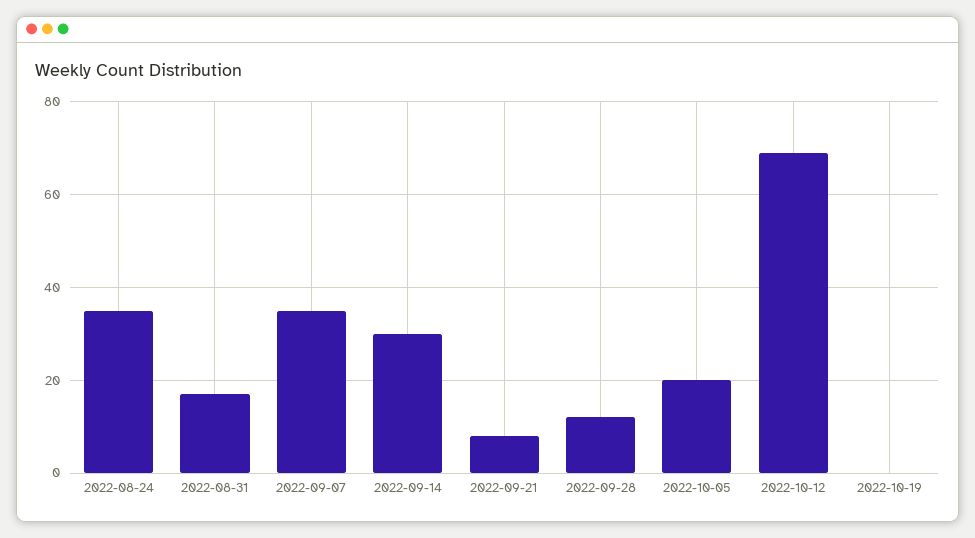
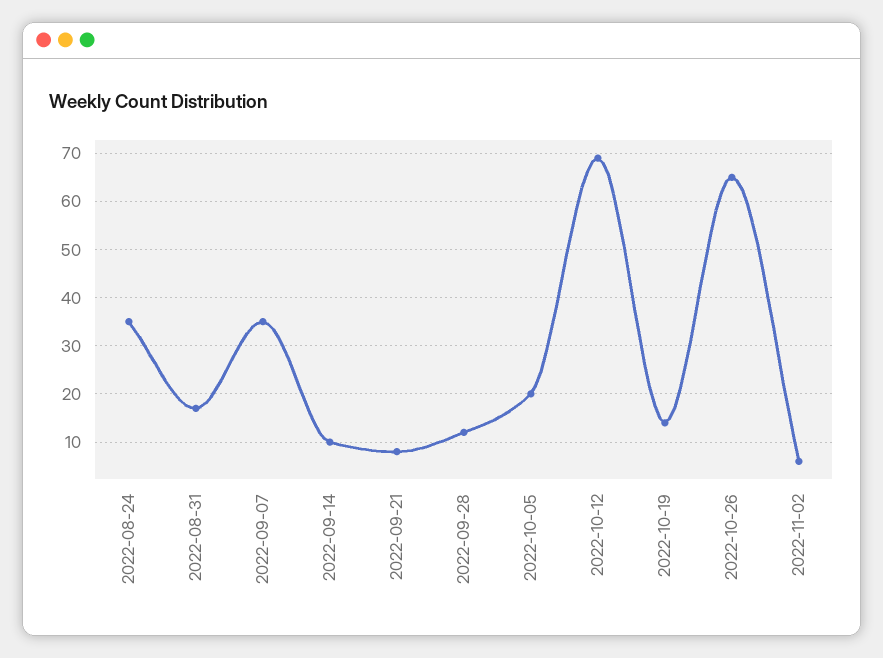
2022-09-14: 30 -> 10
2022-10-19: 0 -> 15
2022-10-26: none -> 65
2022-11-02: none -> 5

